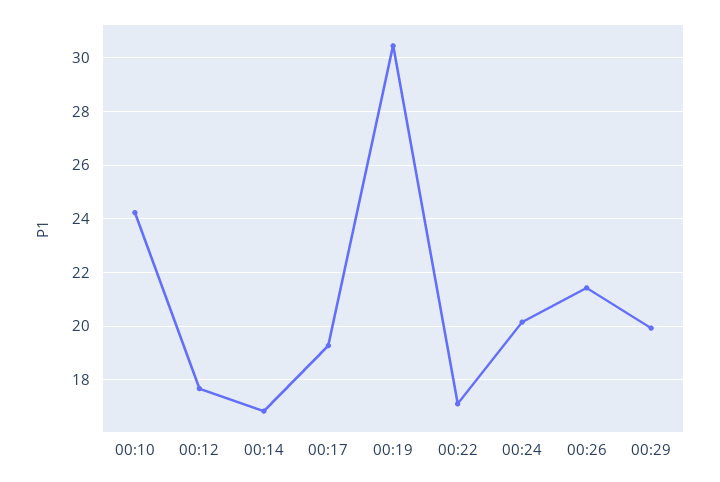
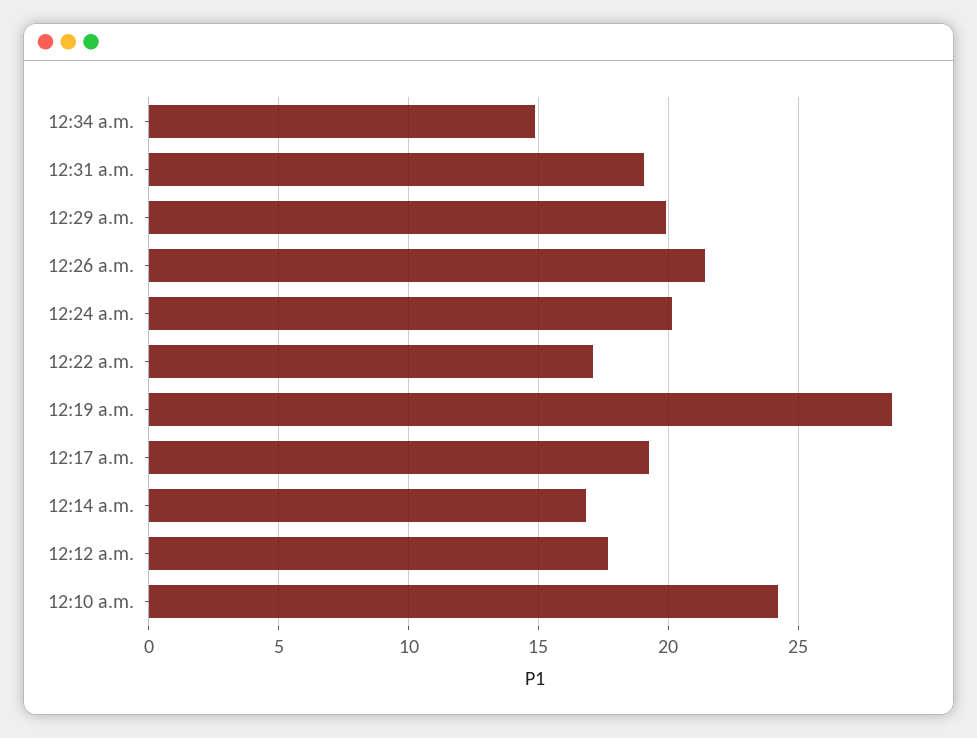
00:19: 30.5 -> 28.5
12:34 a.m.: none -> 15
12:31 a.m.: none -> 19

